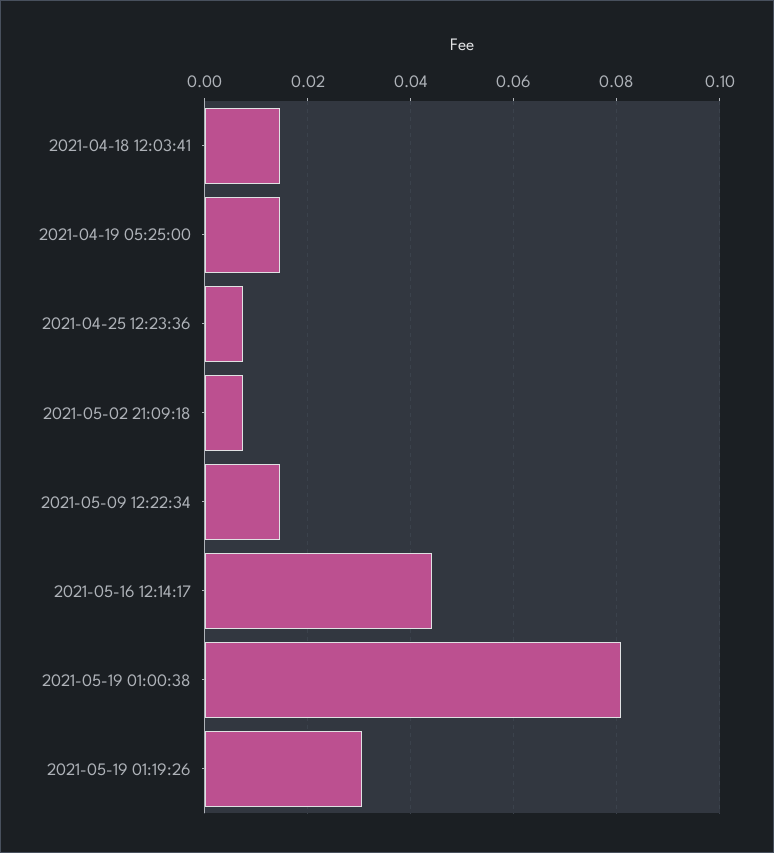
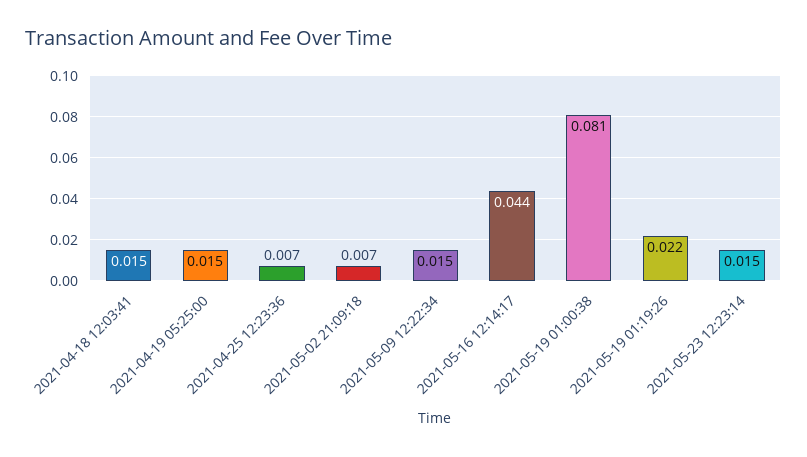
2021-05-19 01:19:26: 0.03 -> 0.022
2021-05-23 12:23:14: none -> 0.015

